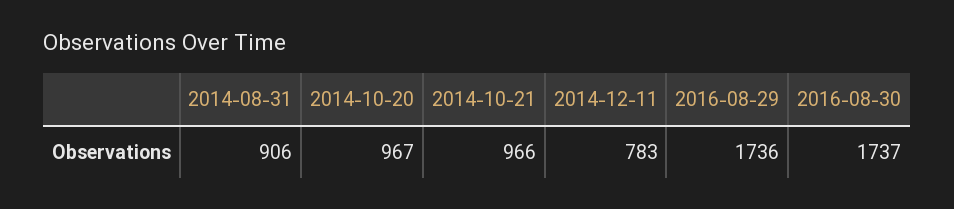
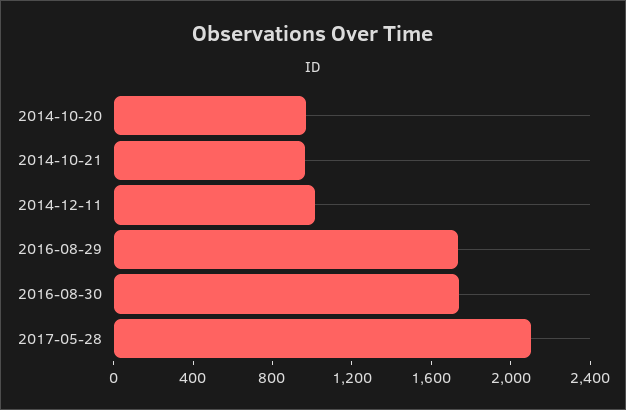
2014-08-31: 906 -> none
2014-12-11: 783 -> 1000
2017-05-28: none -> 2100

